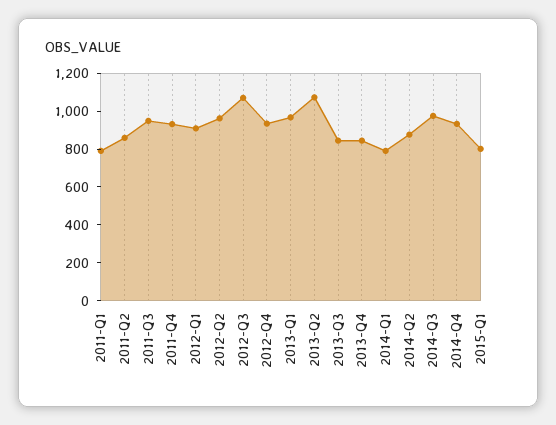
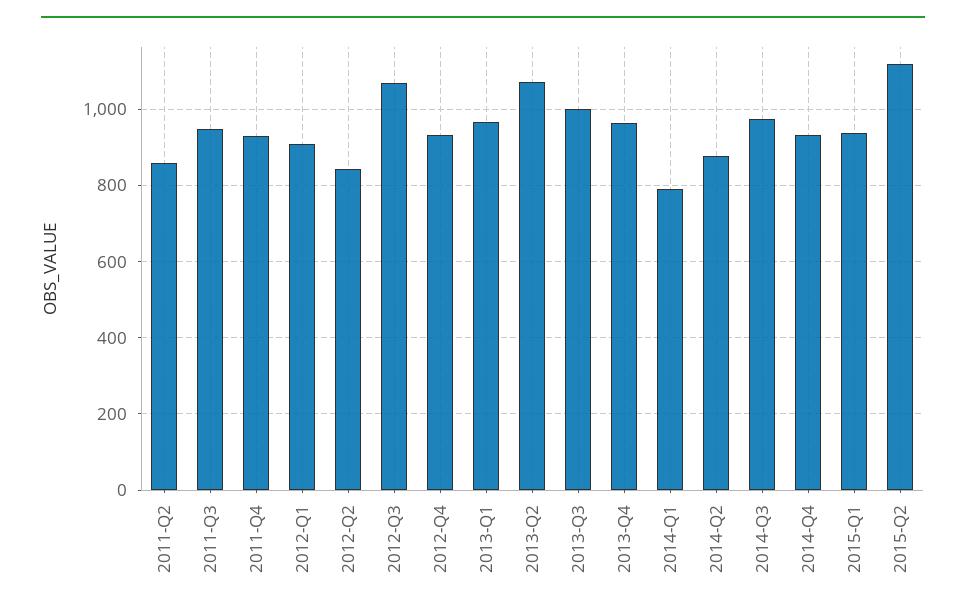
2011-Q1: 800 -> none
2012-Q2: 950 -> 840
2013-Q3: 850 -> 1000
2013-Q4: 850 -> 960
2015-Q1: 800 -> 940
2015-Q2: none -> 1120

